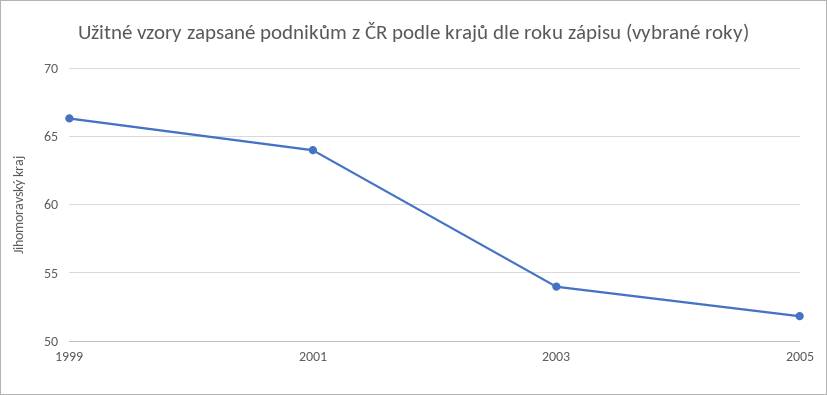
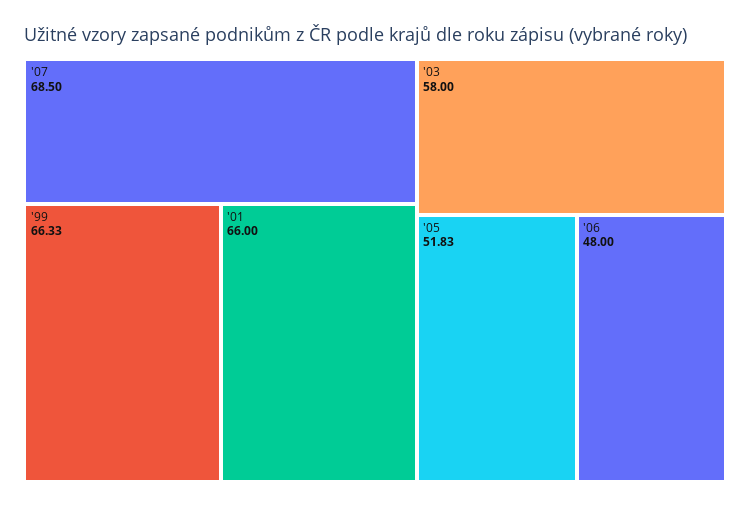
2001: 64 -> 66
2003: 54 -> 58
'07: none -> 68.5
'06: none -> 48

